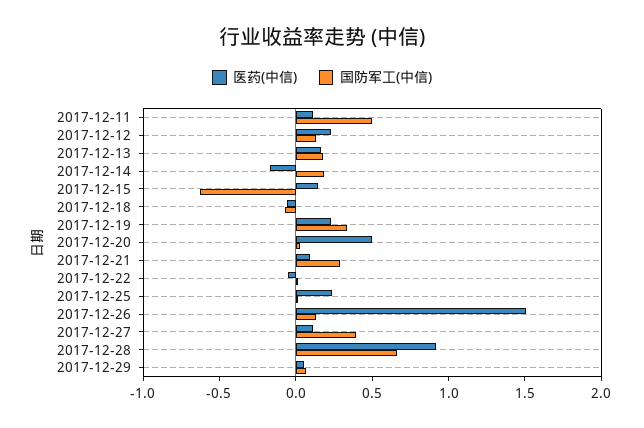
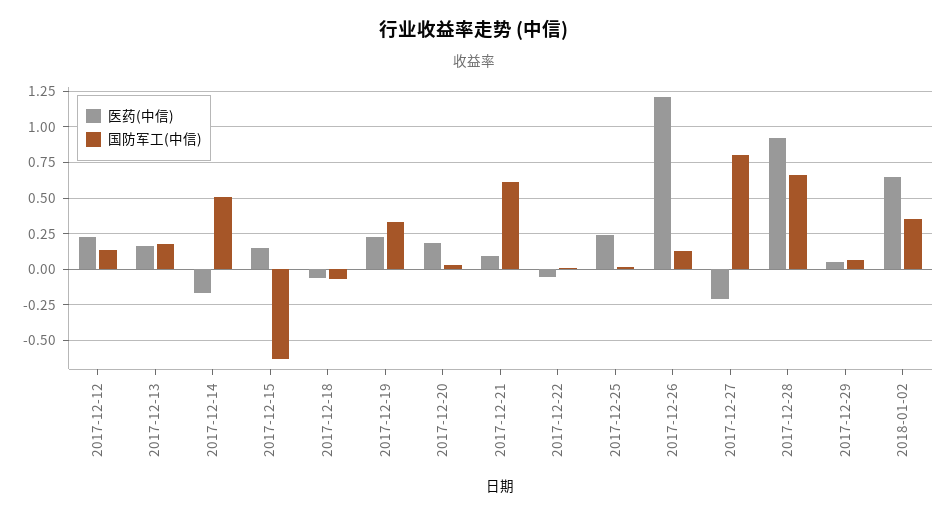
医药(中信), 2017-12-11: 0.1 -> none
国防军工(中信), 2017-12-11: 0.5 -> none
国防军工(中信), 2017-12-14: 0.2 -> 0.5
医药(中信), 2017-12-20: 0.5 -> 0.2
国防军工(中信), 2017-12-21: 0.3 -> 0.6
医药(中信), 2017-12-26: 1.5 -> 1.2
医药(中信), 2017-12-27: 0.1 -> -0.2
国防军工(中信), 2017-12-27: 0.4 -> 0.8
医药(中信), 2018-01-02: none -> 0.65
国防军工(中信), 2018-01-02: none -> 0.35

